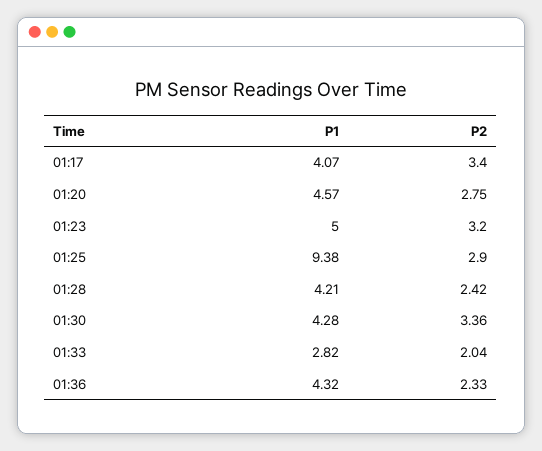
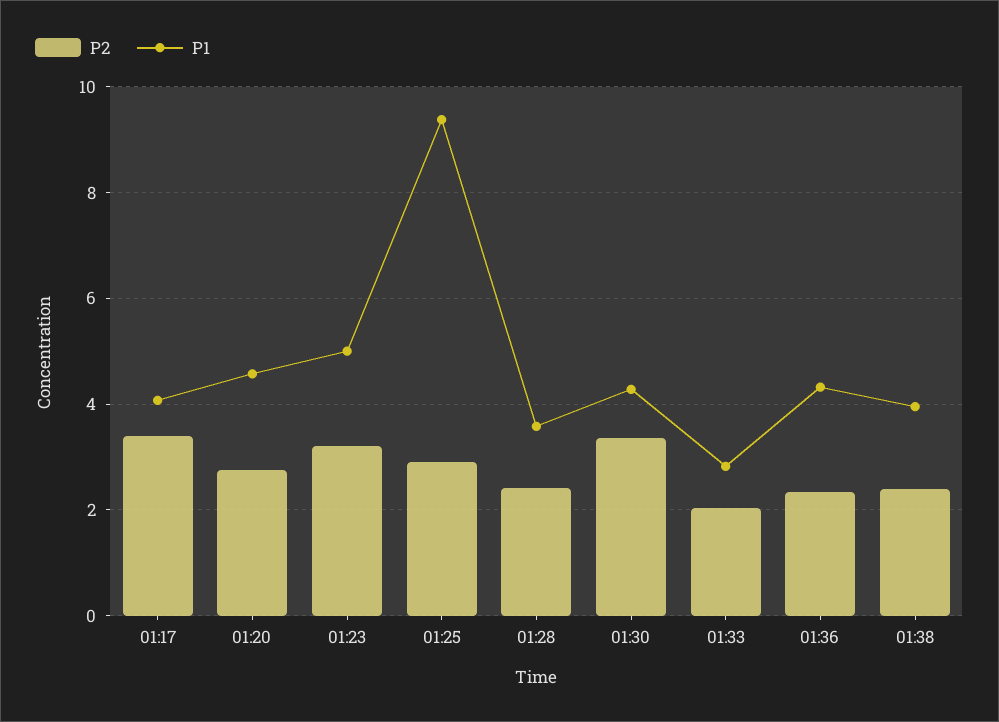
P1, 01:28: 4.21 -> 3.6
P2, 01:38: none -> 2.4
P1, 01:38: none -> 4

